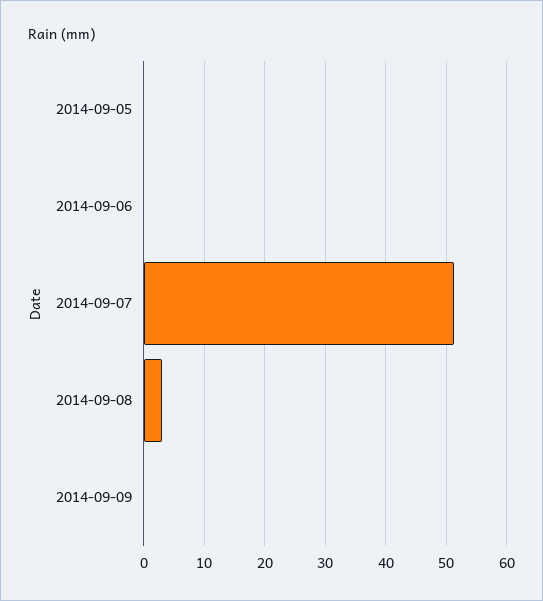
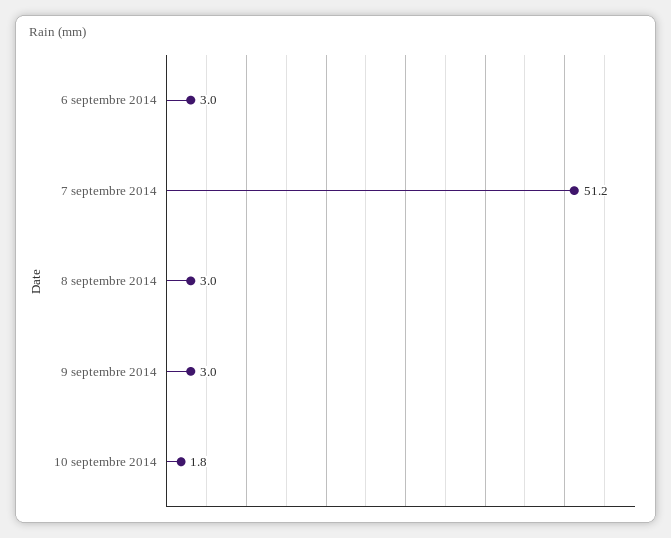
2014-09-05: 0 -> none
2014-09-06: 0 -> 3
2014-09-09: 0 -> 3
10 septembre 2014: none -> 1.8

